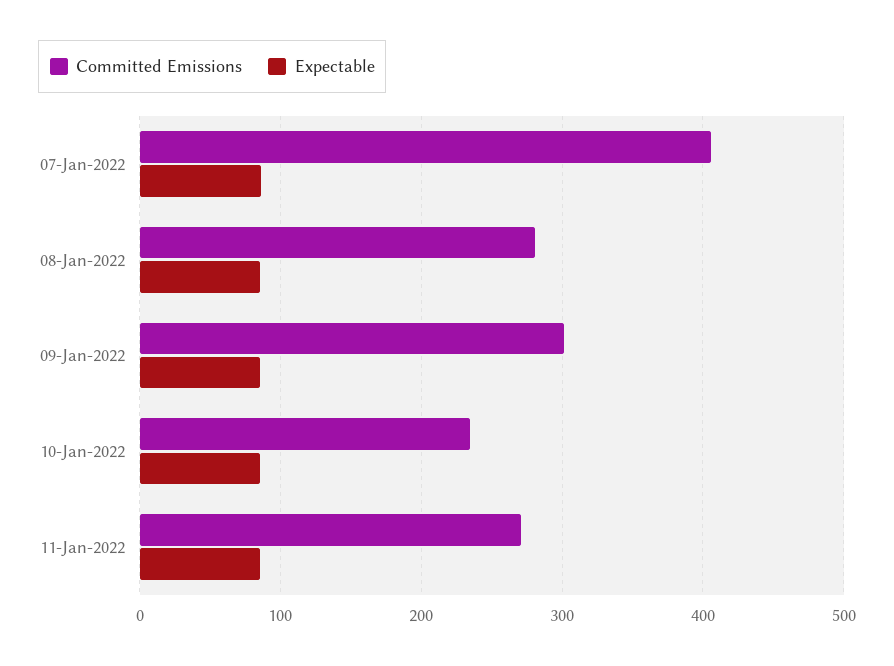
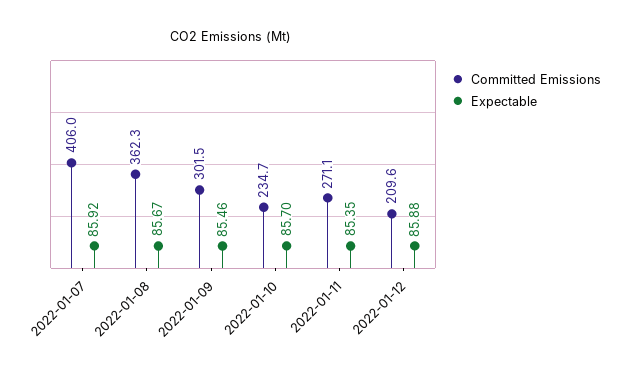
Committed Emissions, 08-Jan-2022: 280 -> 362.3
Committed Emissions, 2022-01-12: none -> 209.6
Expectable, 2022-01-12: none -> 85.88

